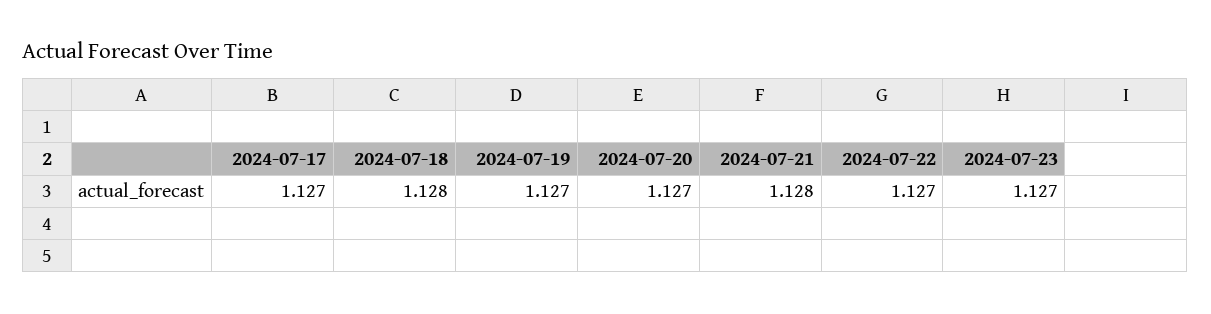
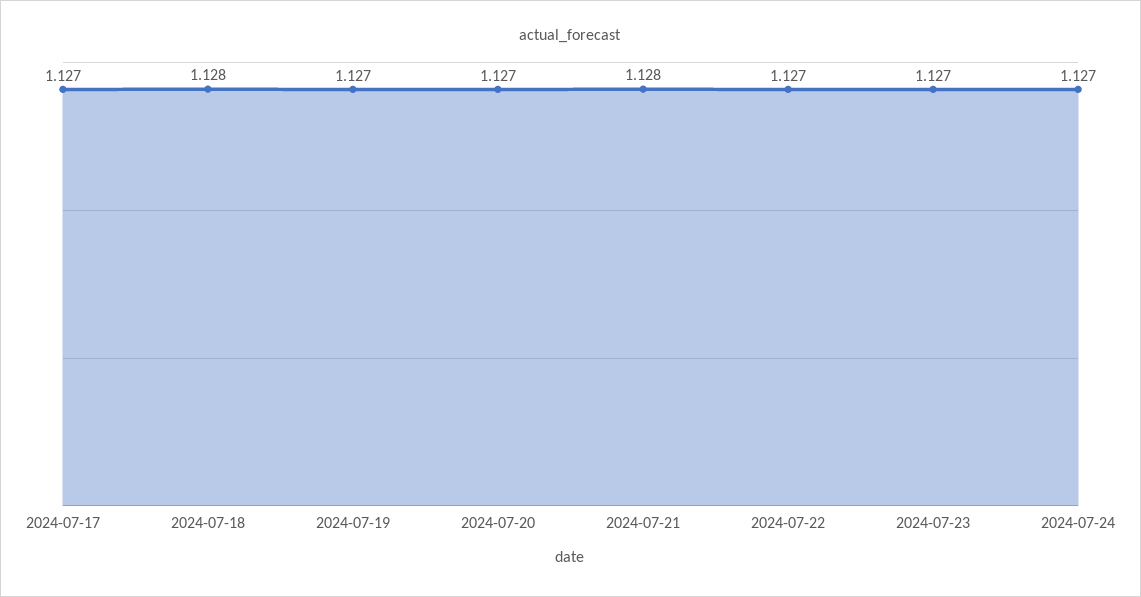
2024-07-24: none -> 1.127

